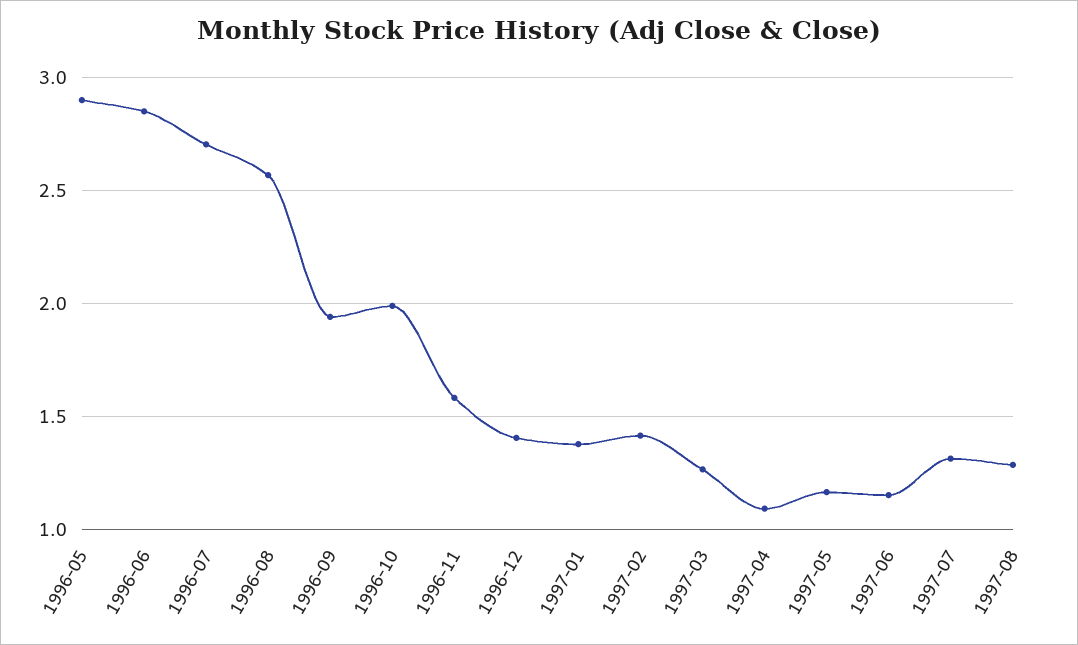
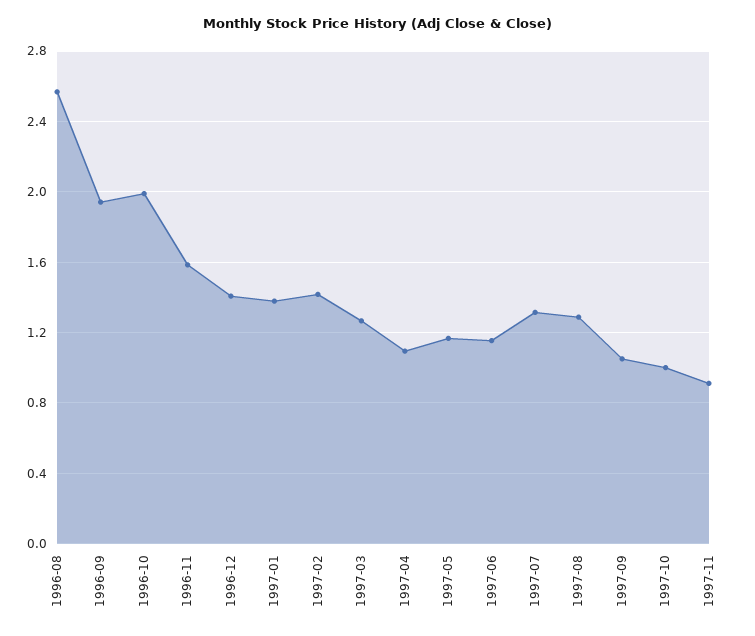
1996-05: 2.9 -> none
1996-06: 2.85 -> none
1996-07: 2.7 -> none
1997-09: none -> 1.05
1997-10: none -> 1
1997-11: none -> 0.9

